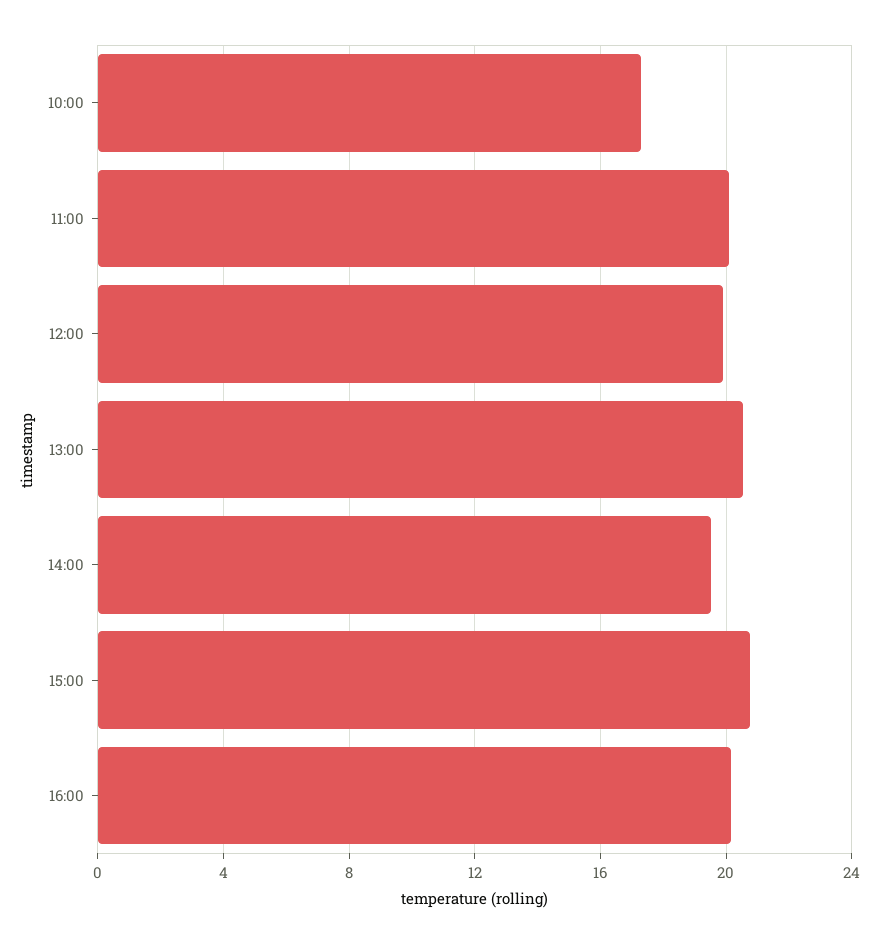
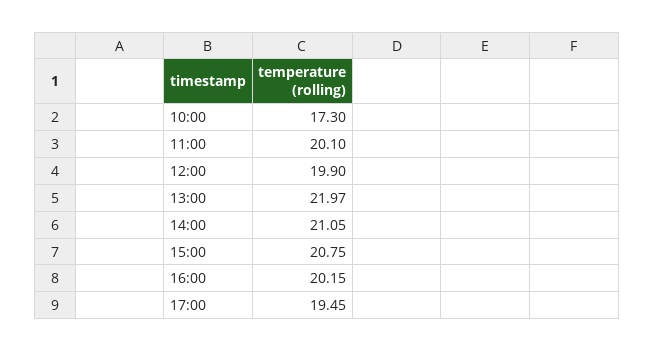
13:00: 20.5 -> 21.97
14:00: 19.5 -> 21.05
17:00: none -> 19.45

